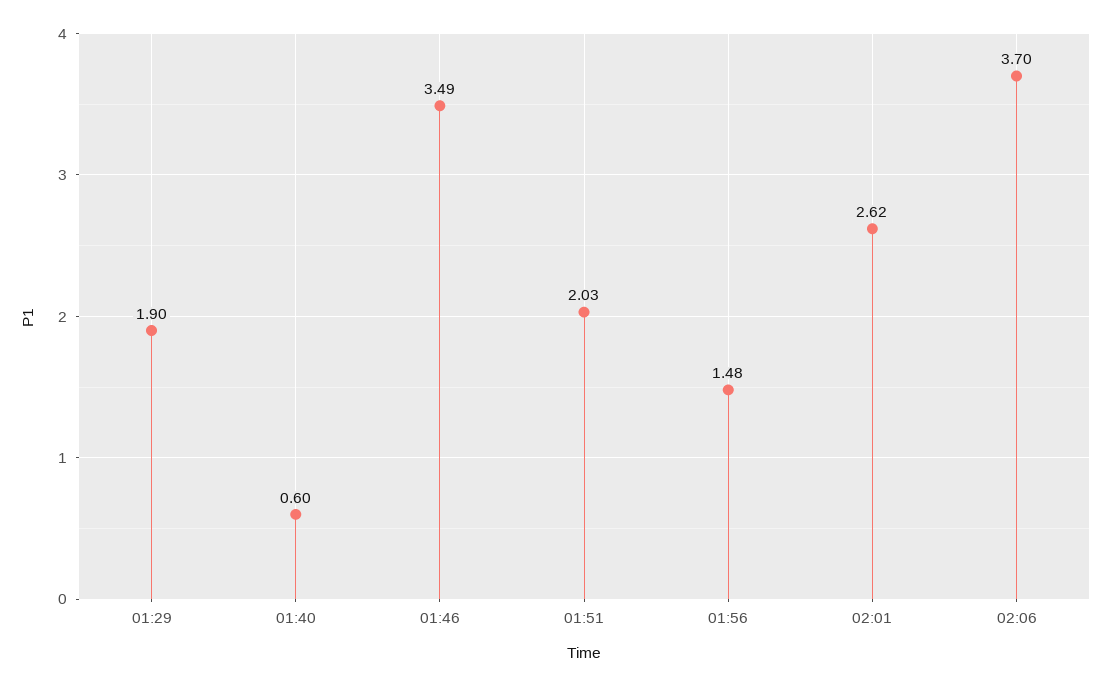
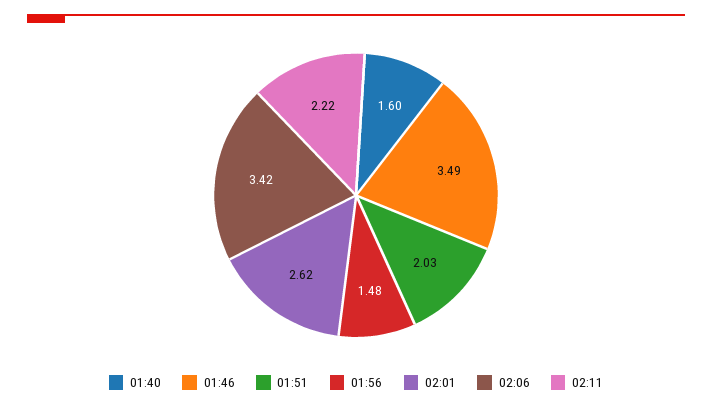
01:29: 1.9 -> none
01:40: 0.6 -> 1.6
02:06: 3.7 -> 3.42
02:11: none -> 2.22

